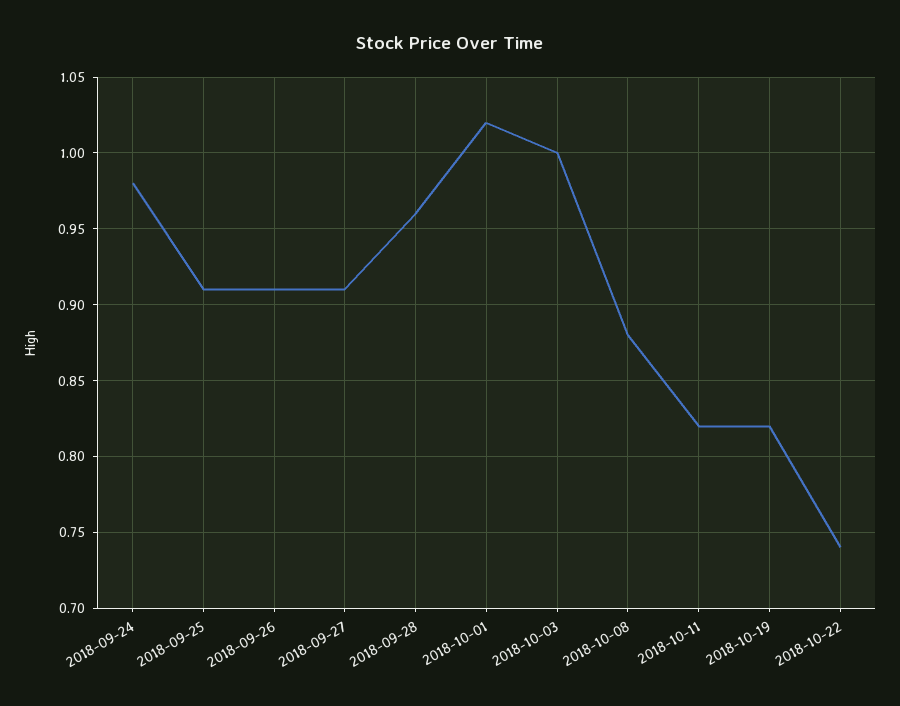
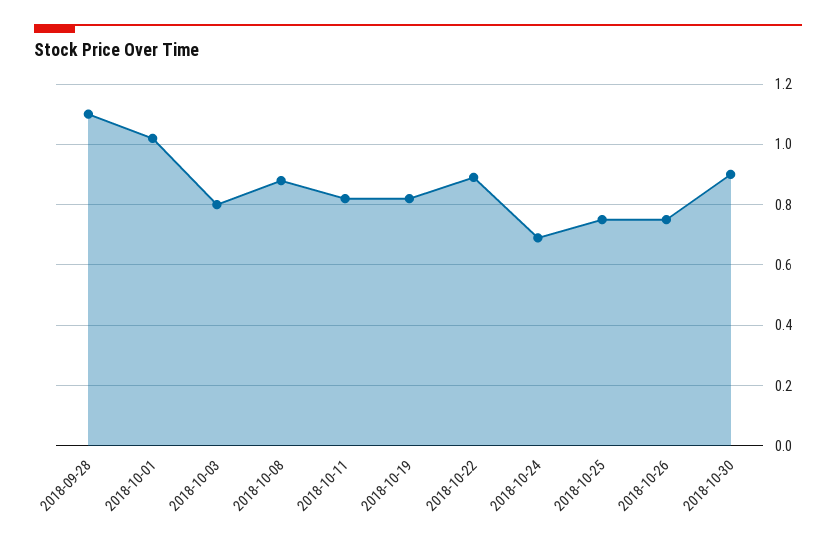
2018-09-24: 0.98 -> none
2018-09-25: 0.91 -> none
2018-09-26: 0.91 -> none
2018-09-27: 0.91 -> none
2018-09-28: 0.96 -> 1.1
2018-10-03: 1 -> 0.8
2018-10-22: 0.74 -> 0.9
2018-10-24: none -> 0.7
2018-10-25: none -> 0.75
2018-10-26: none -> 0.75
2018-10-30: none -> 0.9

